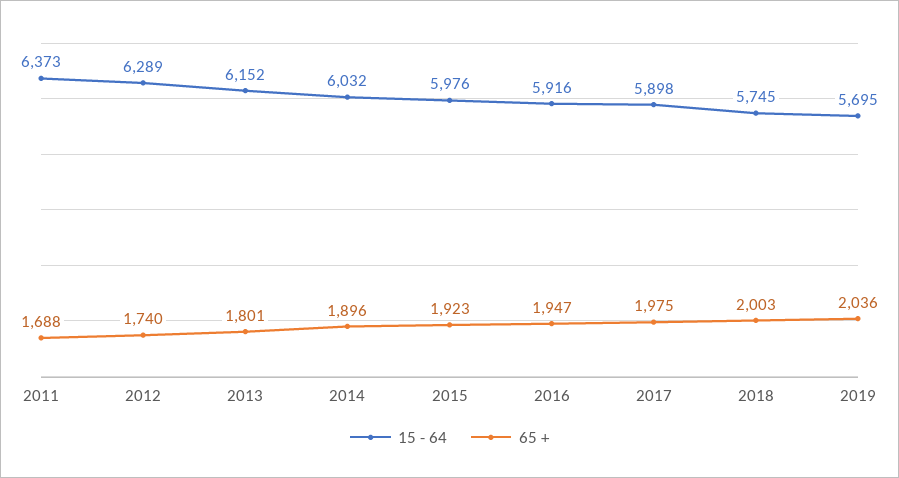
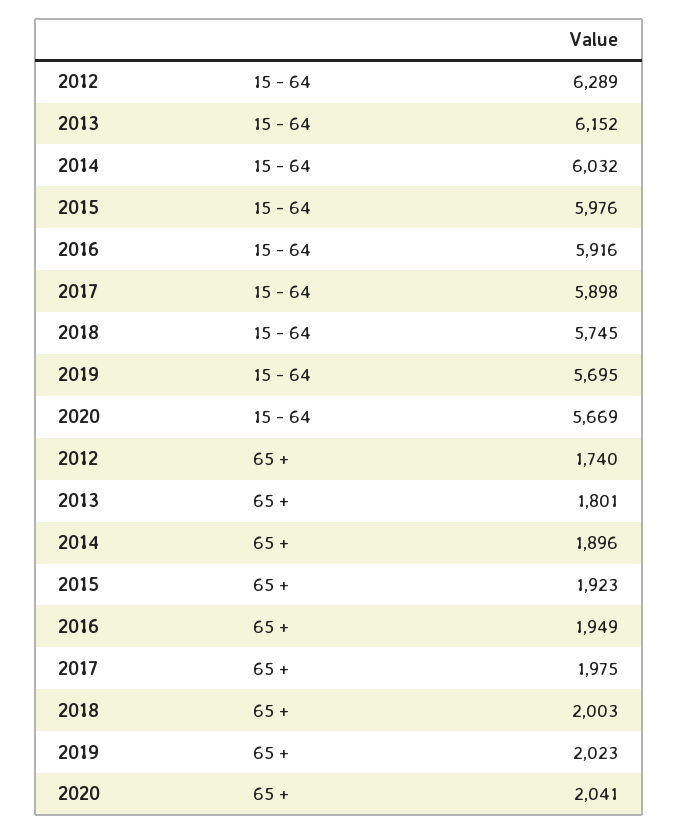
15 - 64, 2011: 6373 -> none
65 +, 2011: 1688 -> none
65 +, 2016: 1947 -> 1949
65 +, 2019: 2036 -> 2023
15 - 64, 2020: none -> 5669
65 +, 2020: none -> 2041

